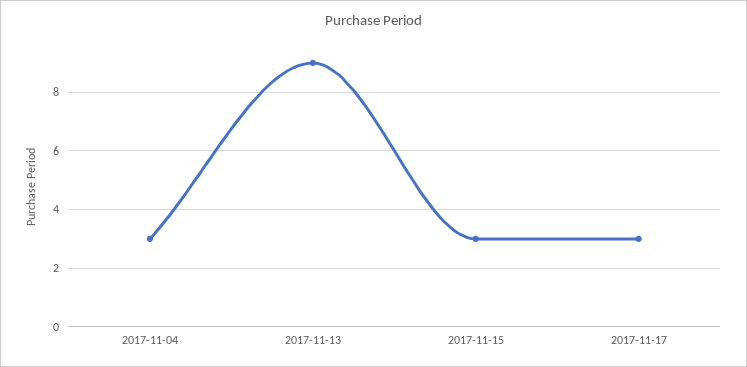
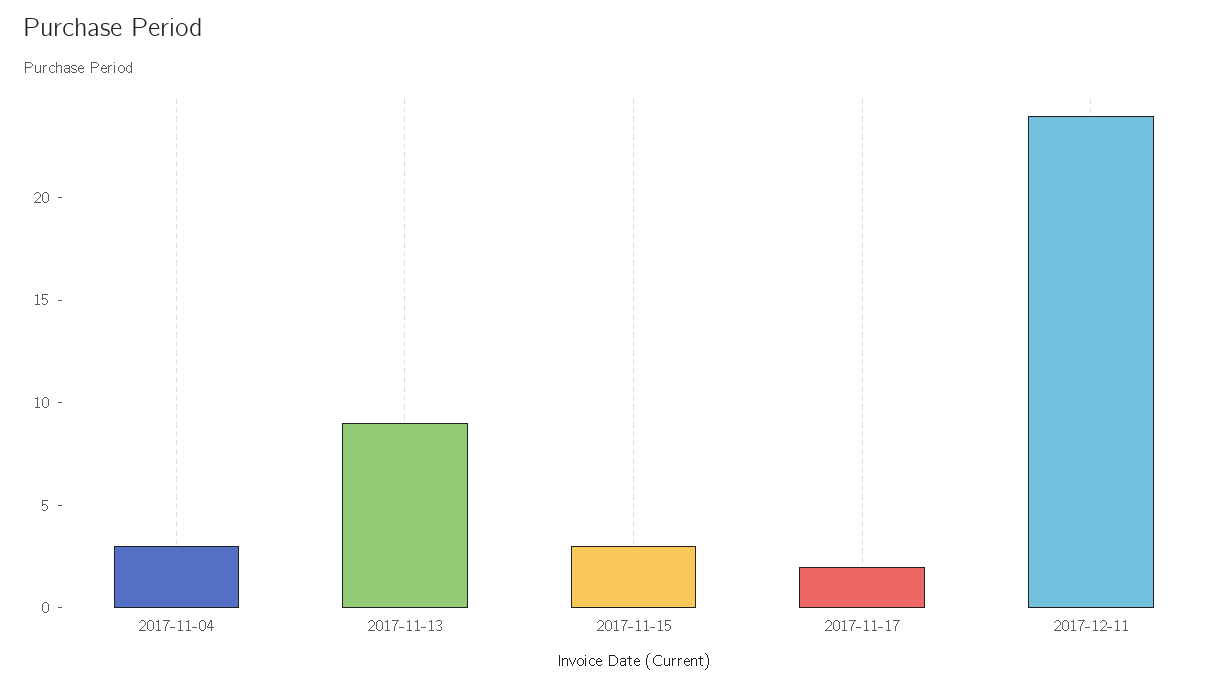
2017-11-17: 3 -> 2
2017-12-11: none -> 24

